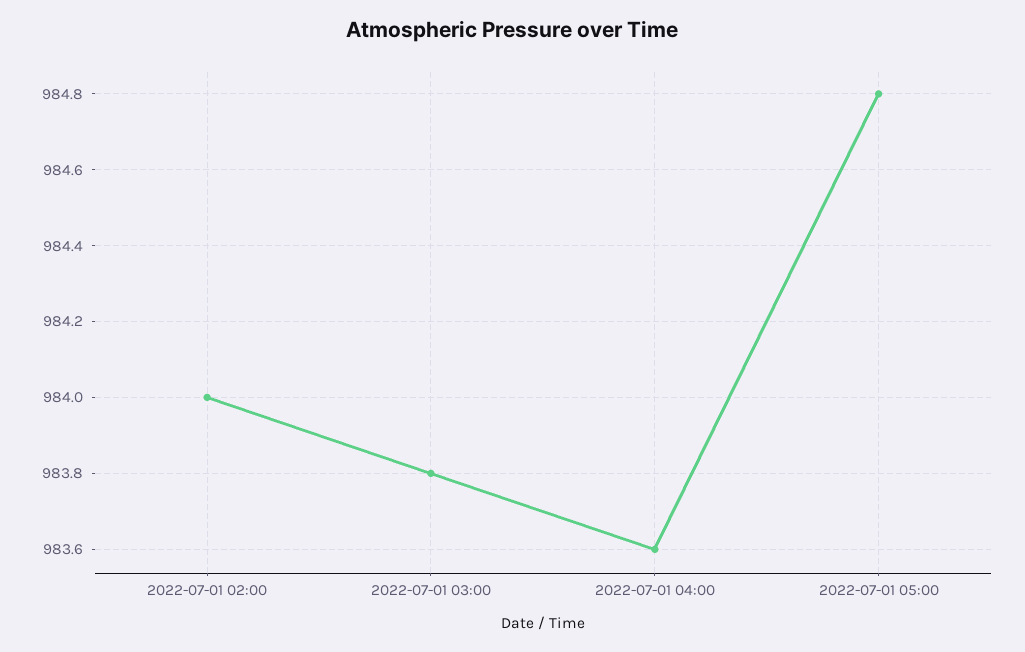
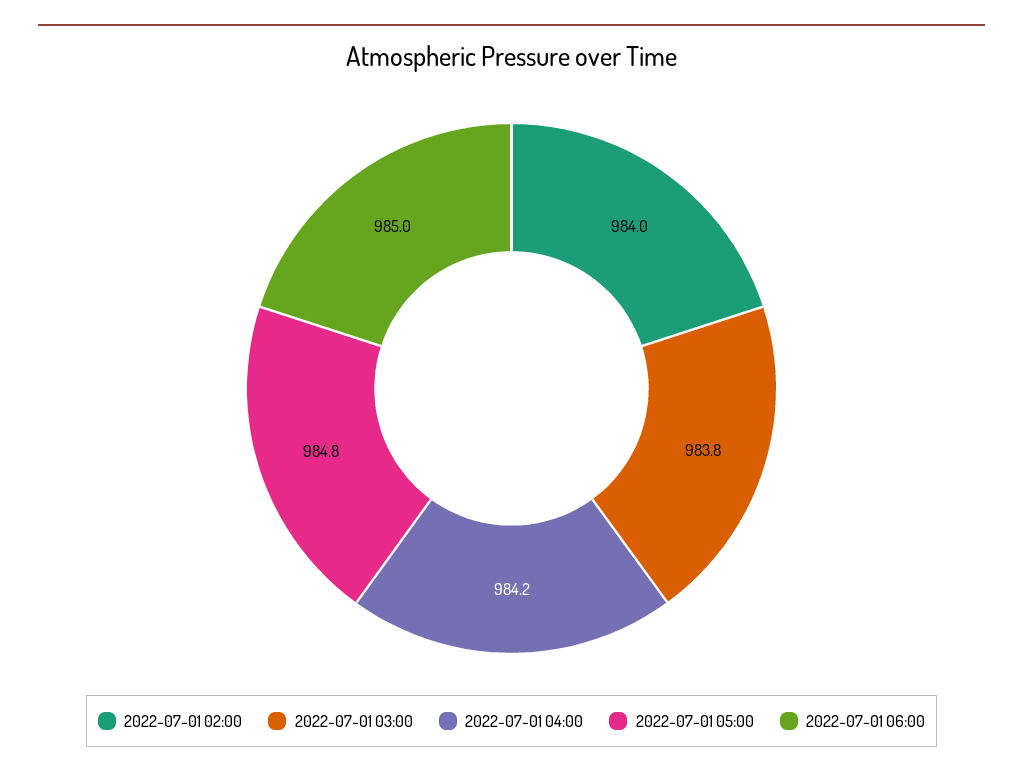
2022-07-01 04:00: 983.6 -> 984.2
2022-07-01 06:00: none -> 985

